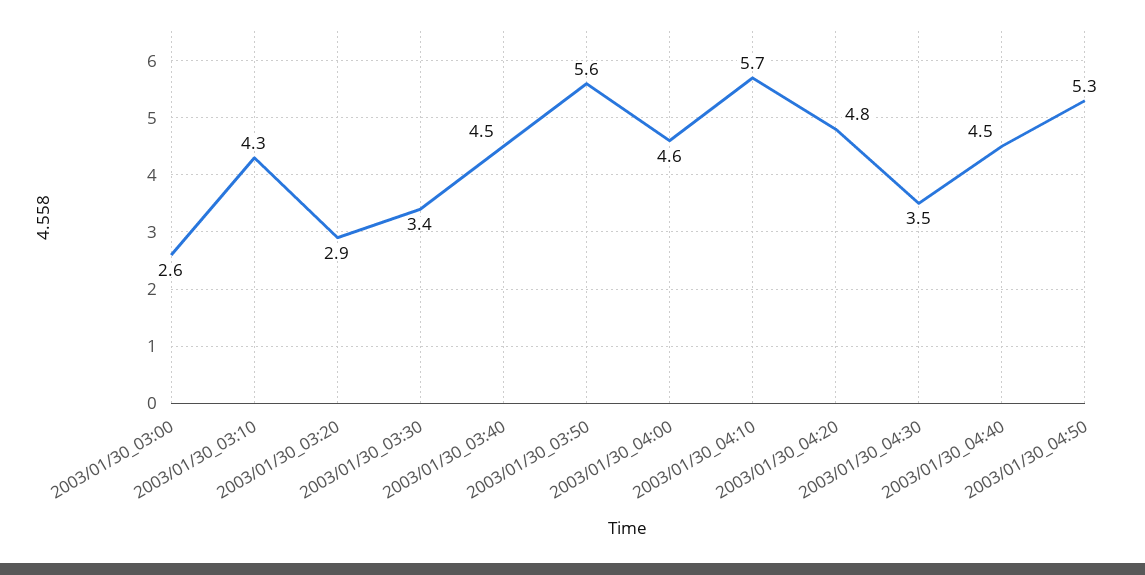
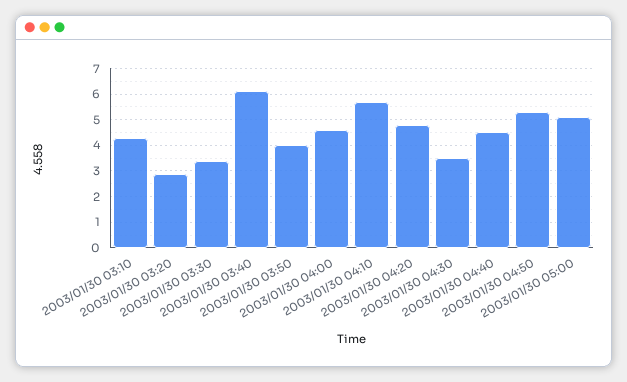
2003/01/30_03:00: 2.6 -> none
2003/01/30_03:40: 4.5 -> 6
2003/01/30_03:50: 5.6 -> 4
2003/01/30 05:00: none -> 5

